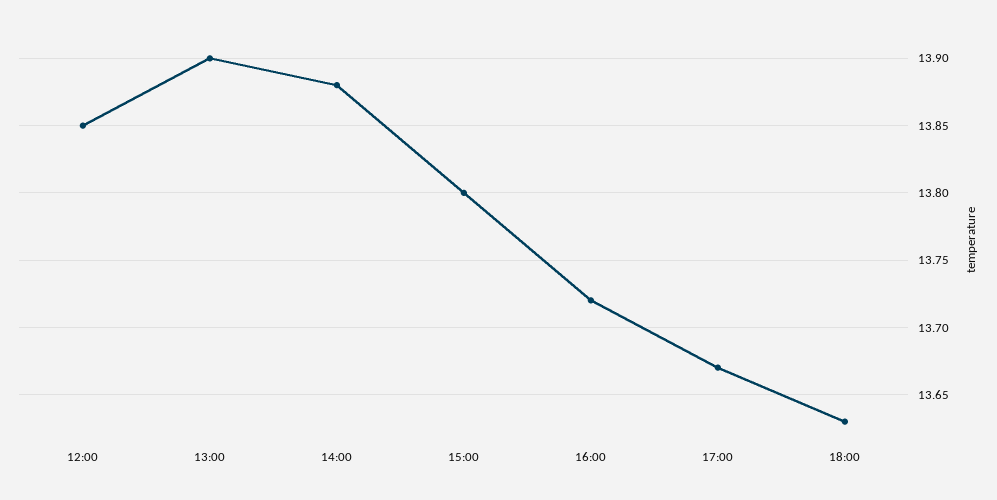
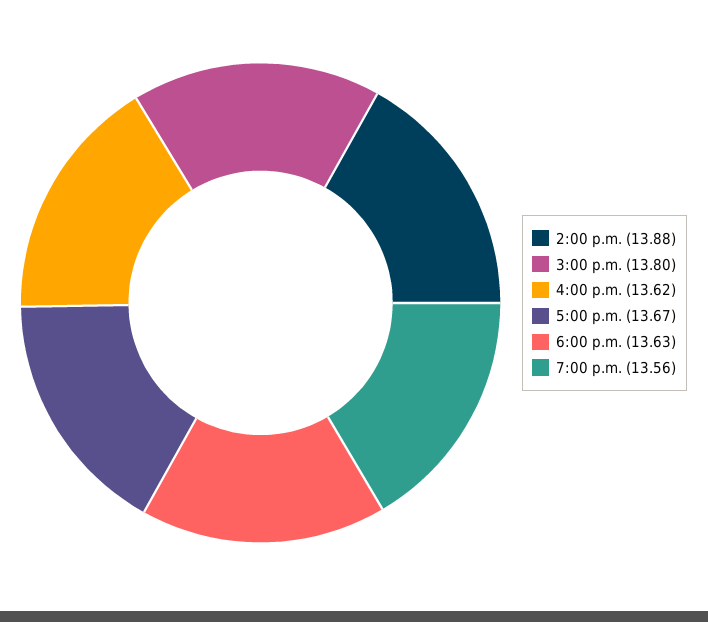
12:00: 13.85 -> none
13:00: 13.9 -> none
16:00: 13.72 -> 13.62
7:00 p.m.: none -> 13.56

